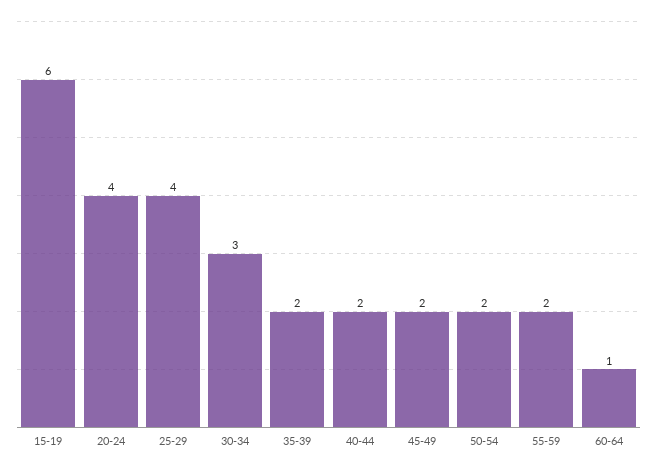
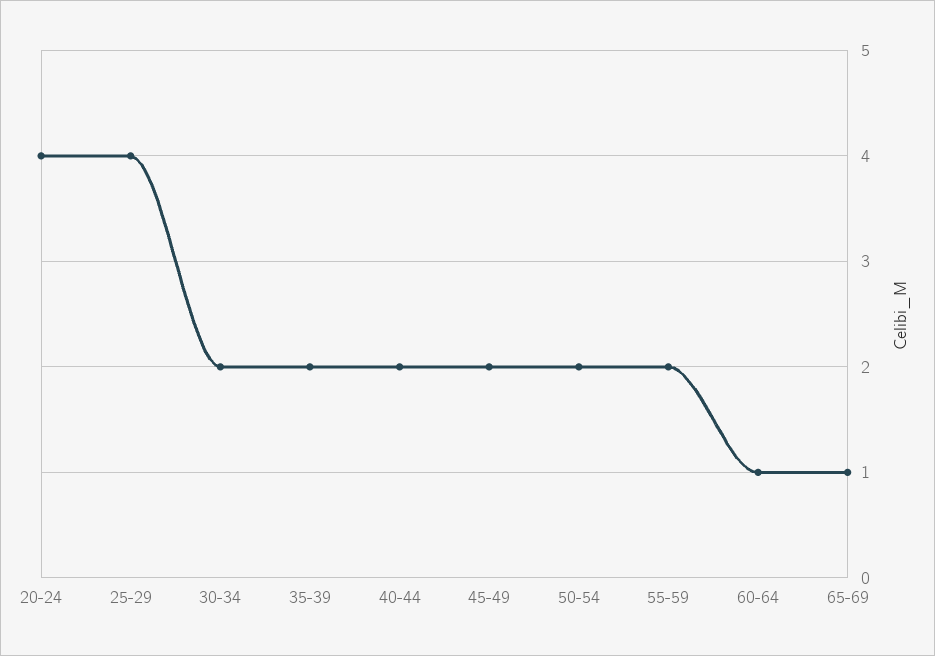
15-19: 6 -> none
30-34: 3 -> 2
65-69: none -> 1

